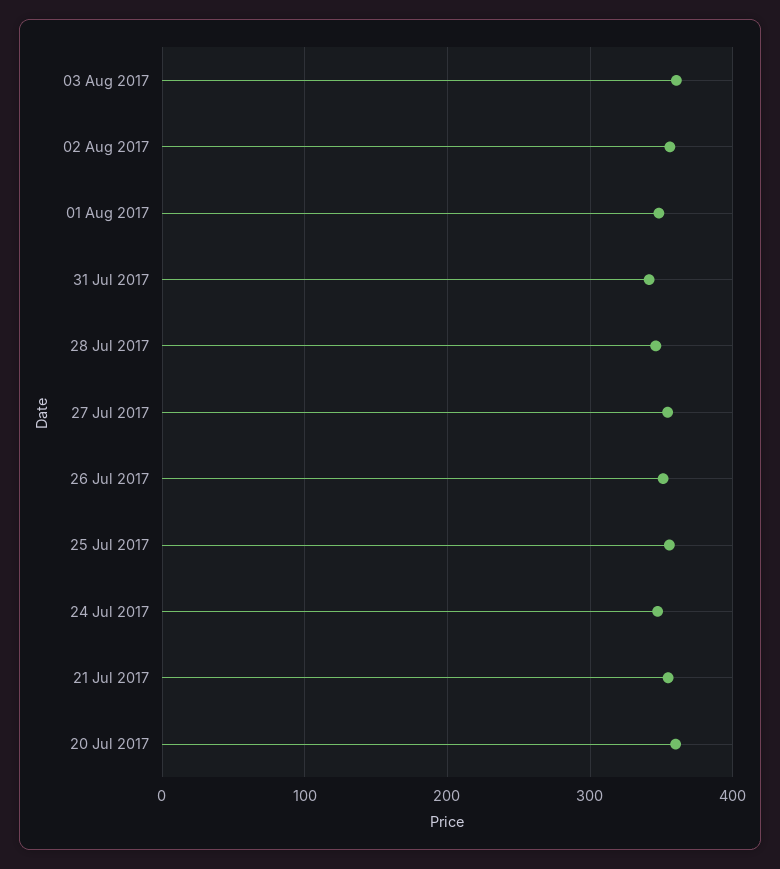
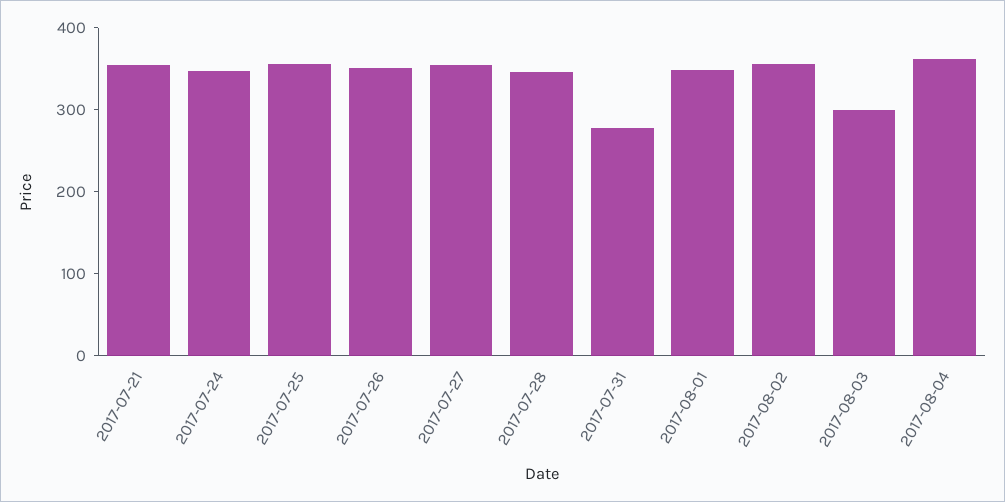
03 Aug 2017: 360 -> 300
31 Jul 2017: 340 -> 280
20 Jul 2017: 360 -> none
2017-08-04: none -> 360

